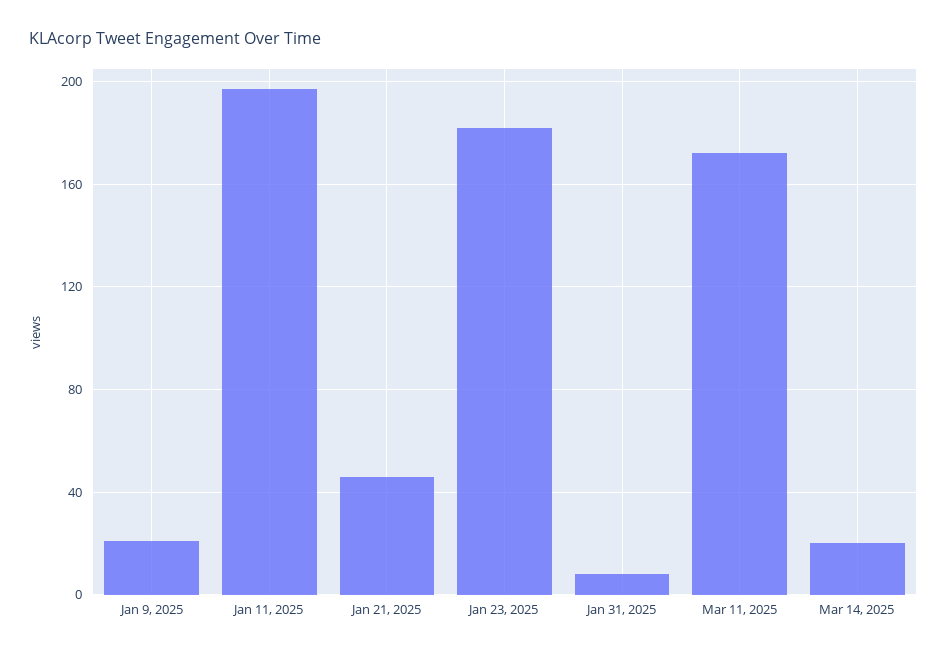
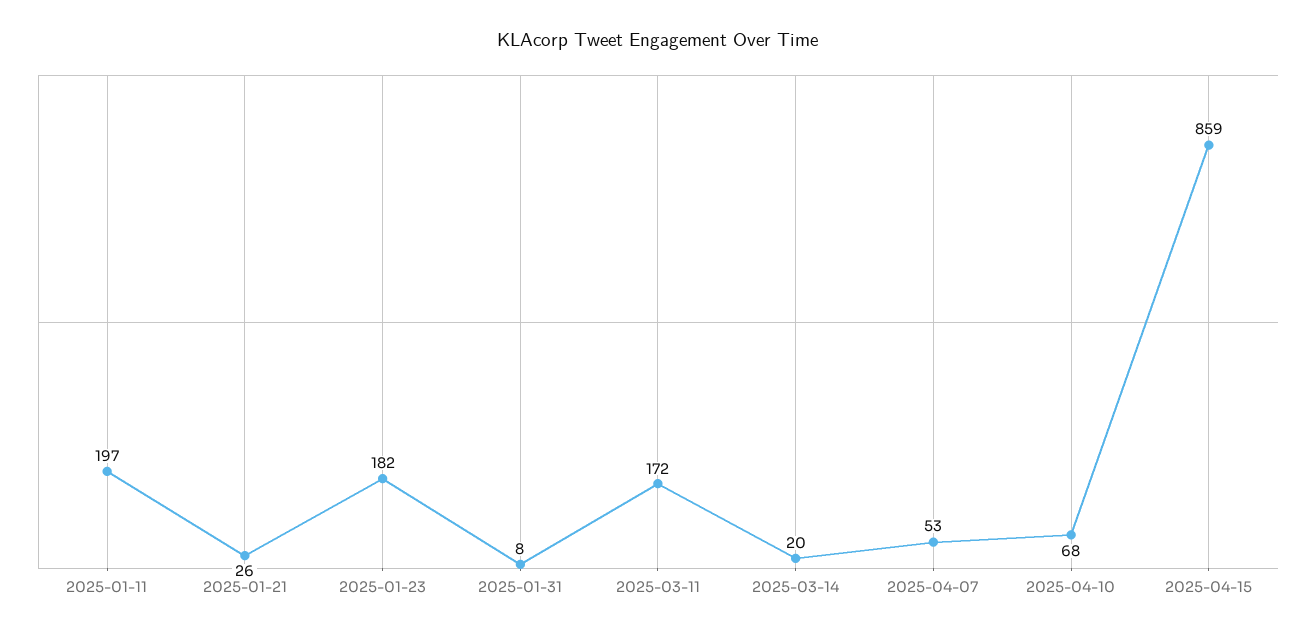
Jan 9, 2025: 20 -> none
Jan 21, 2025: 45 -> 26
2025-04-07: none -> 53
2025-04-10: none -> 68
2025-04-15: none -> 859

